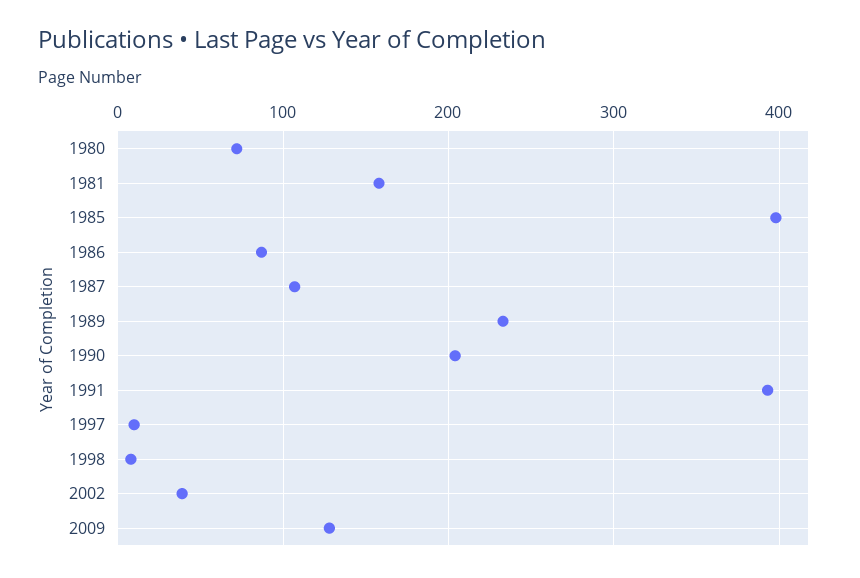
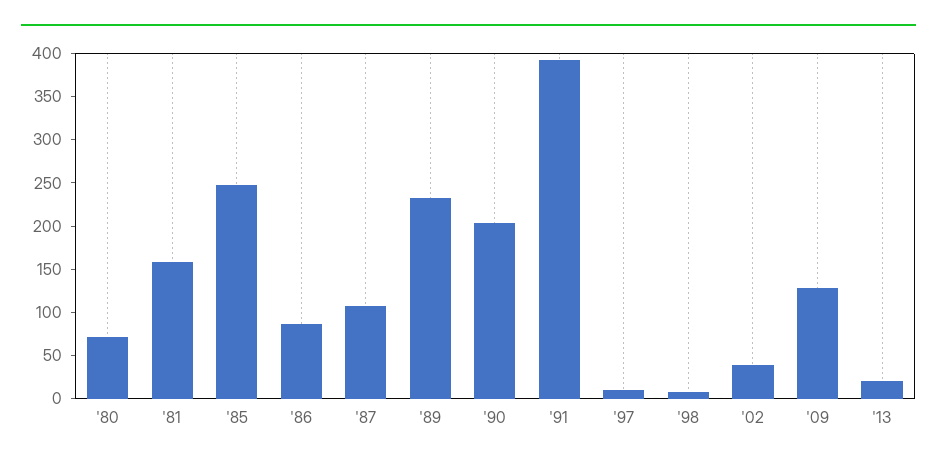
1985: 400 -> 250
'13: none -> 20

